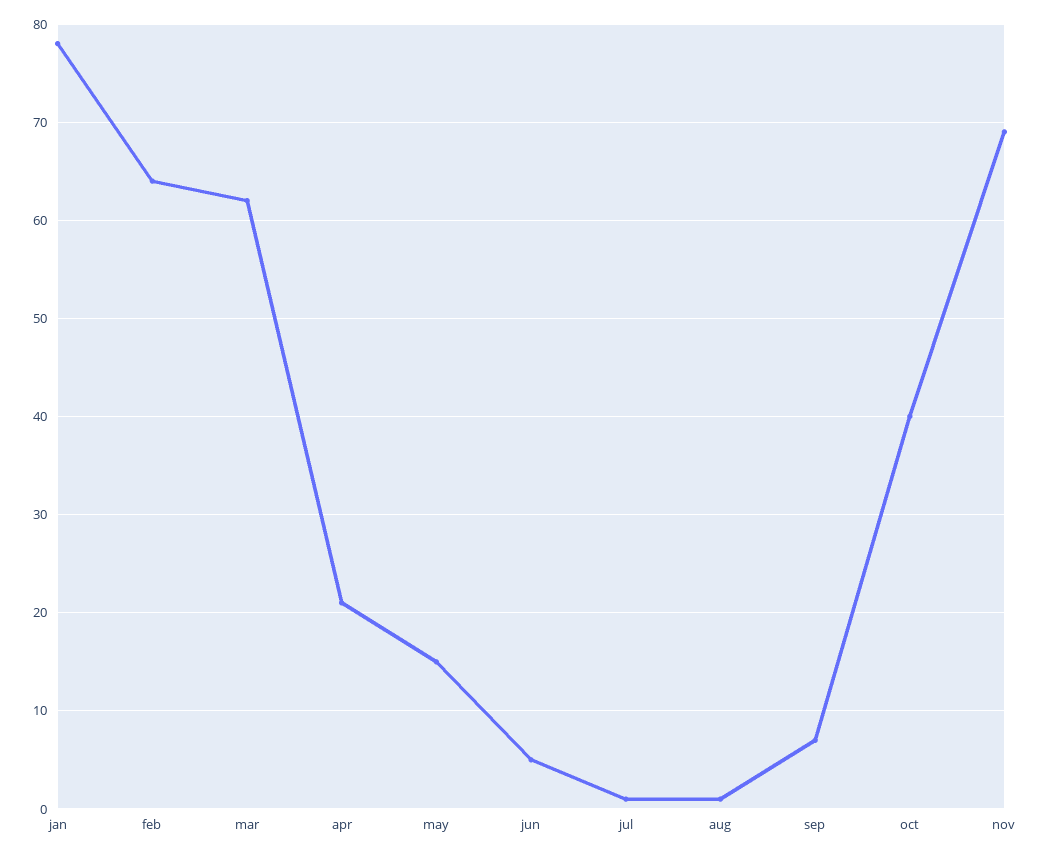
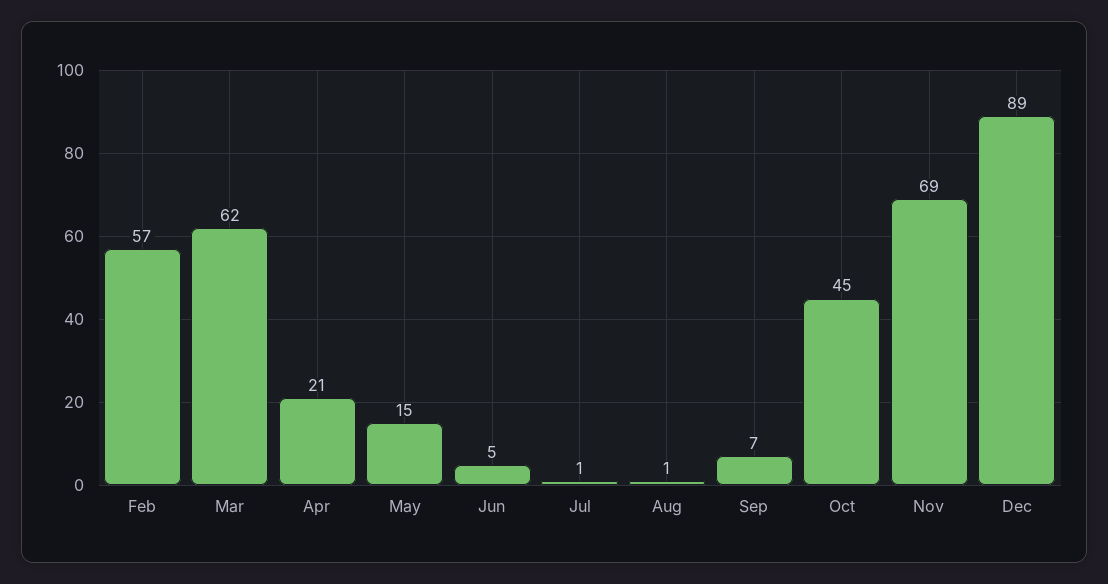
jan: 78 -> none
feb: 64 -> 57
oct: 40 -> 45
Dec: none -> 89

